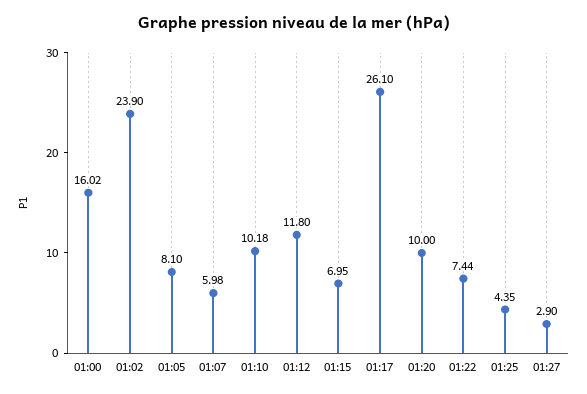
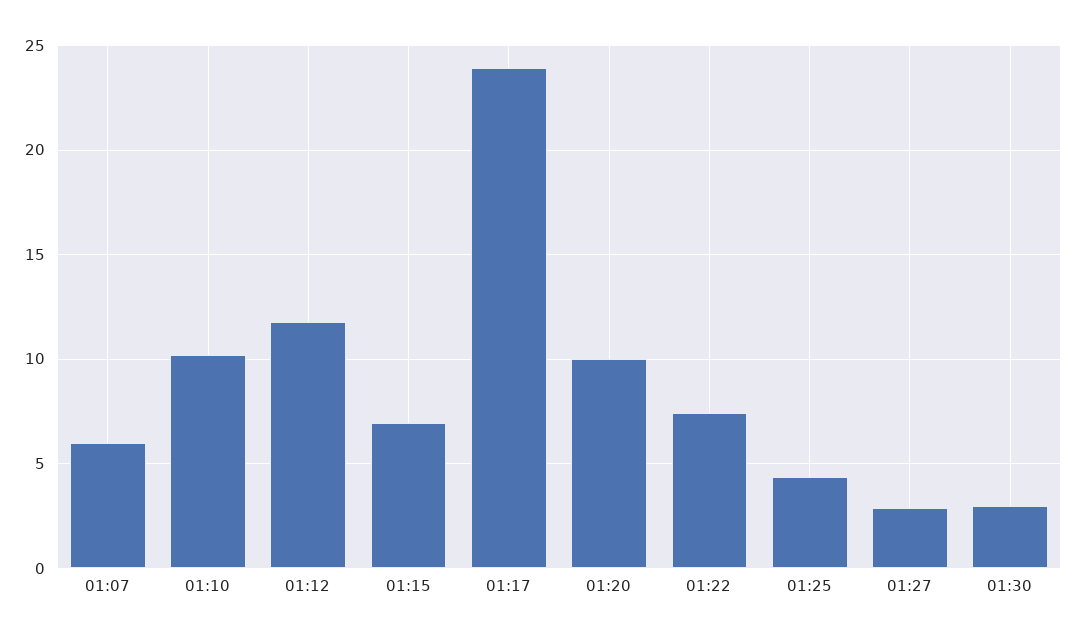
01:00: 16.02 -> none
01:02: 23.9 -> none
01:05: 8.1 -> none
01:17: 26.1 -> 24
01:30: none -> 3

